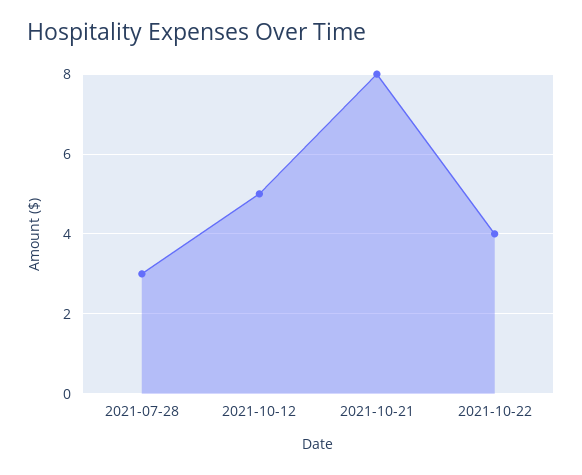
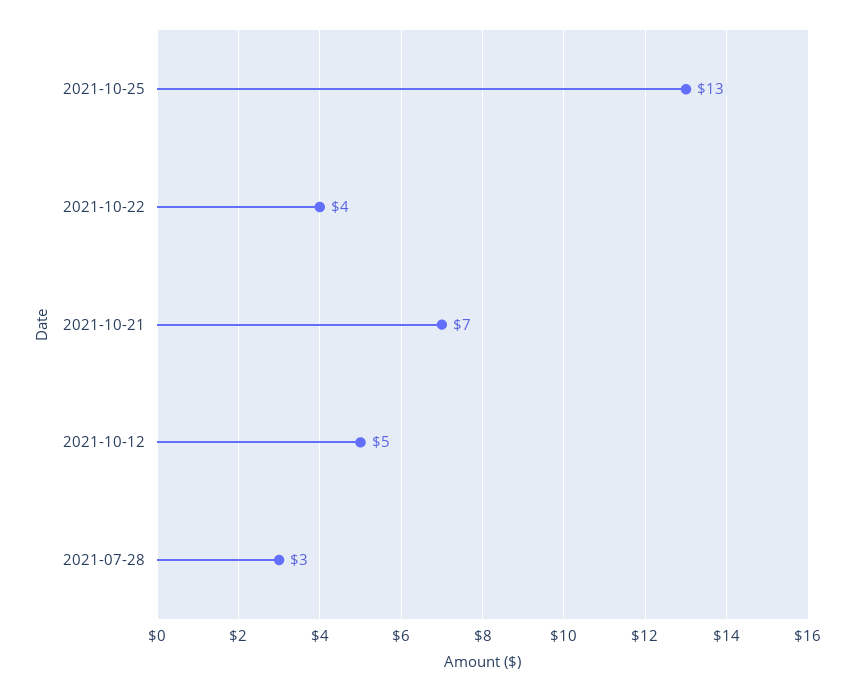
2021-10-21: 8 -> 7
2021-10-25: none -> 13

